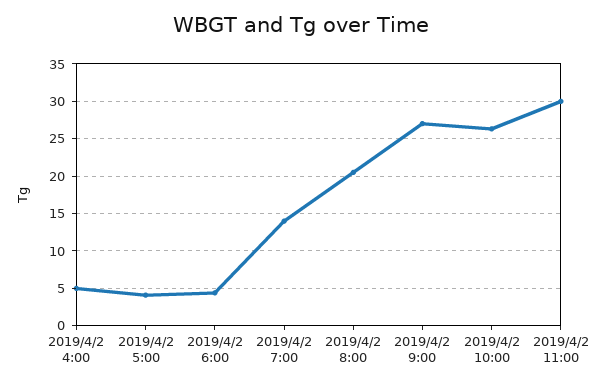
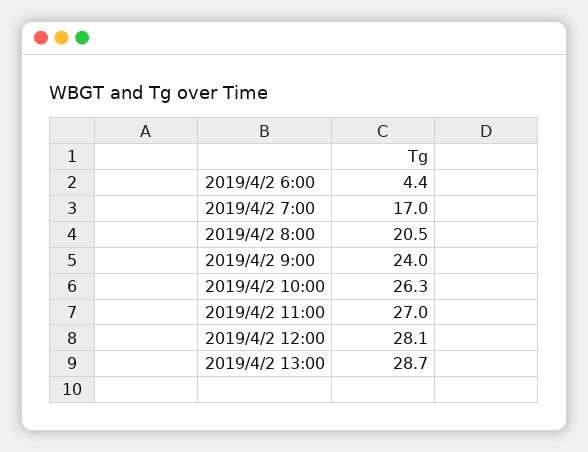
2019/4/2 4:00: 5 -> none
2019/4/2 5:00: 4 -> none
2019/4/2 7:00: 14 -> 17
2019/4/2 9:00: 27 -> 24
2019/4/2 11:00: 30 -> 27
2019/4/2 12:00: none -> 28.1
2019/4/2 13:00: none -> 28.7

